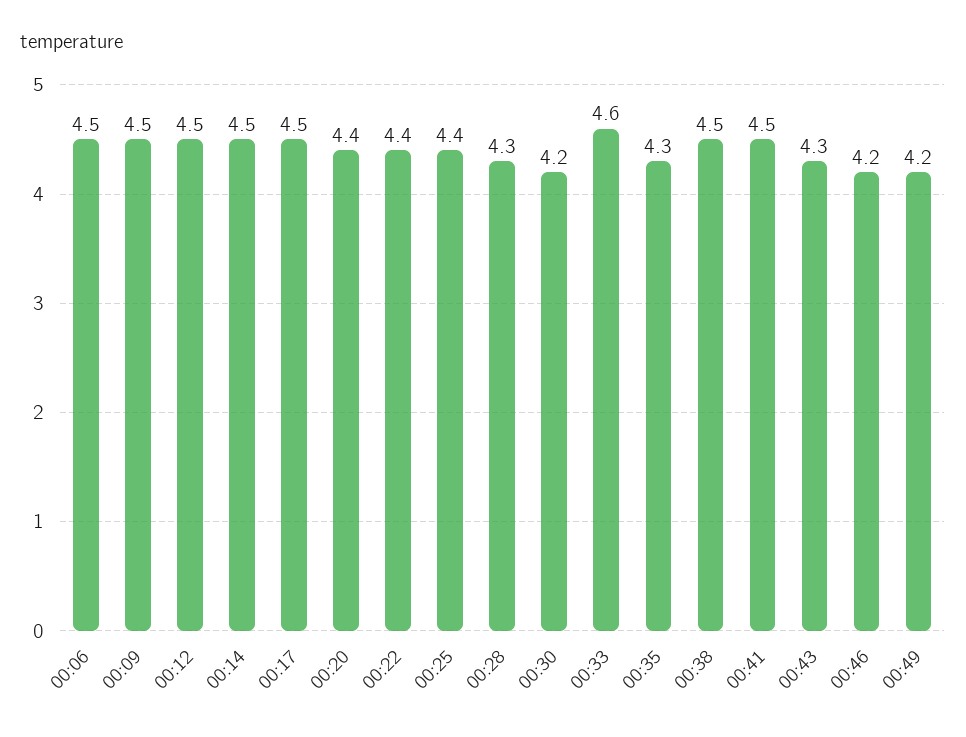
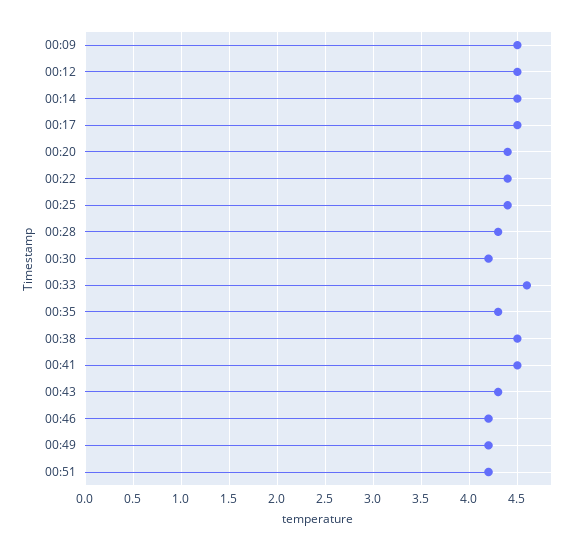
00:06: 4.5 -> none
00:51: none -> 4.2

